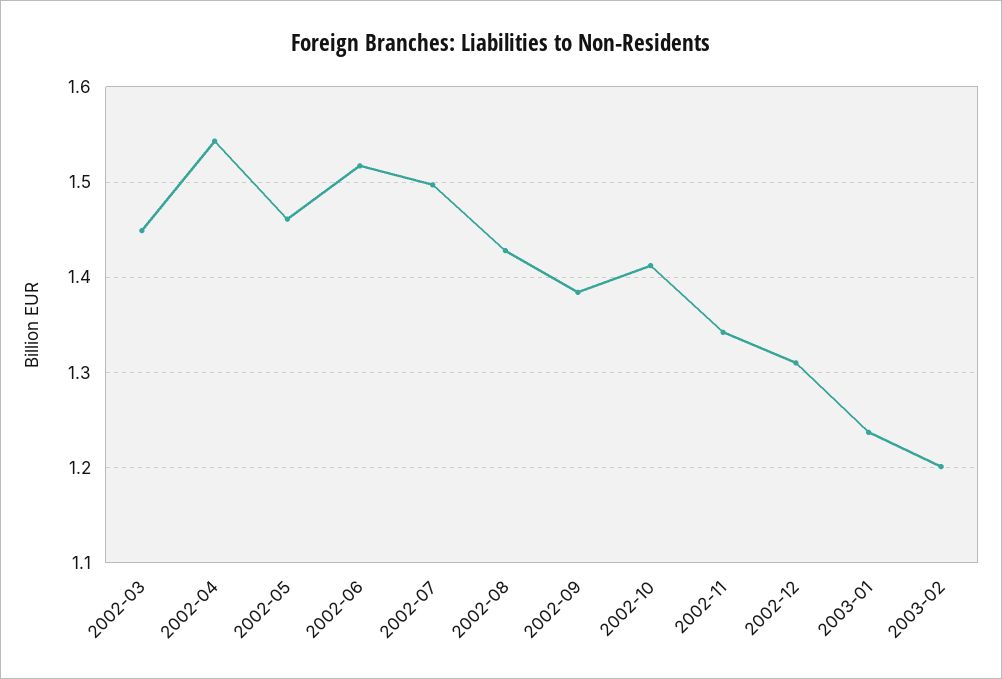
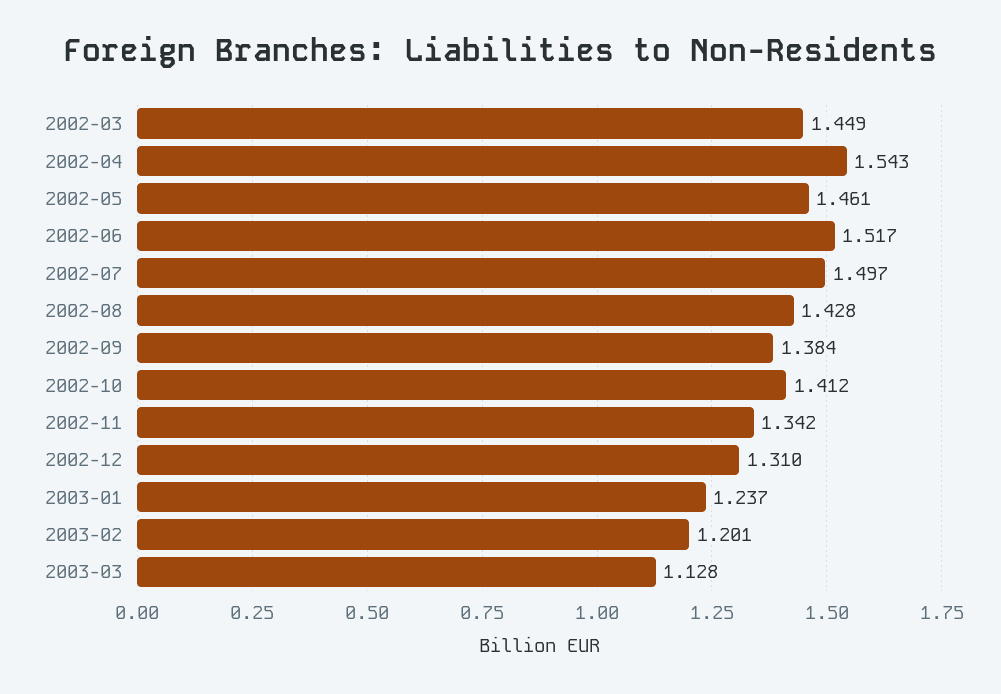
2003-03: none -> 1.128

